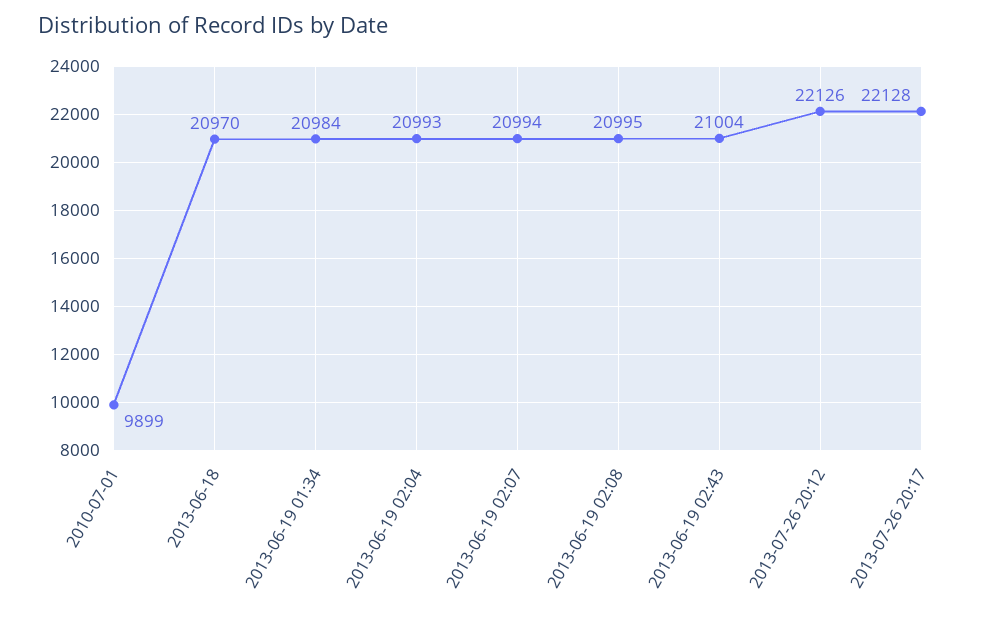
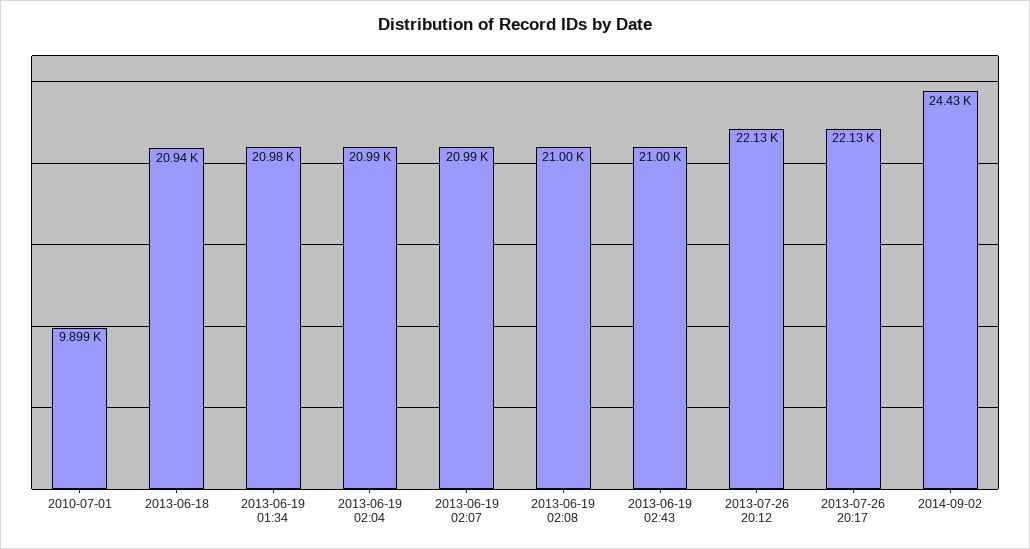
2013-06-18: 20970 -> 20940
2014-09-02: none -> 24430

